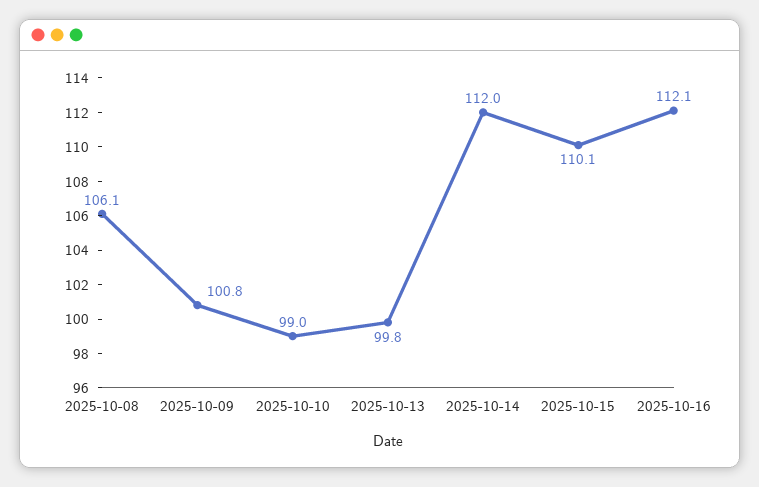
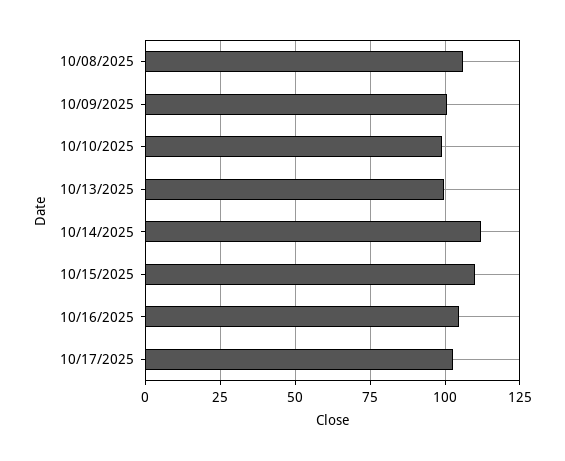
2025-10-16: 112.1 -> 105
10/17/2025: none -> 102.5

